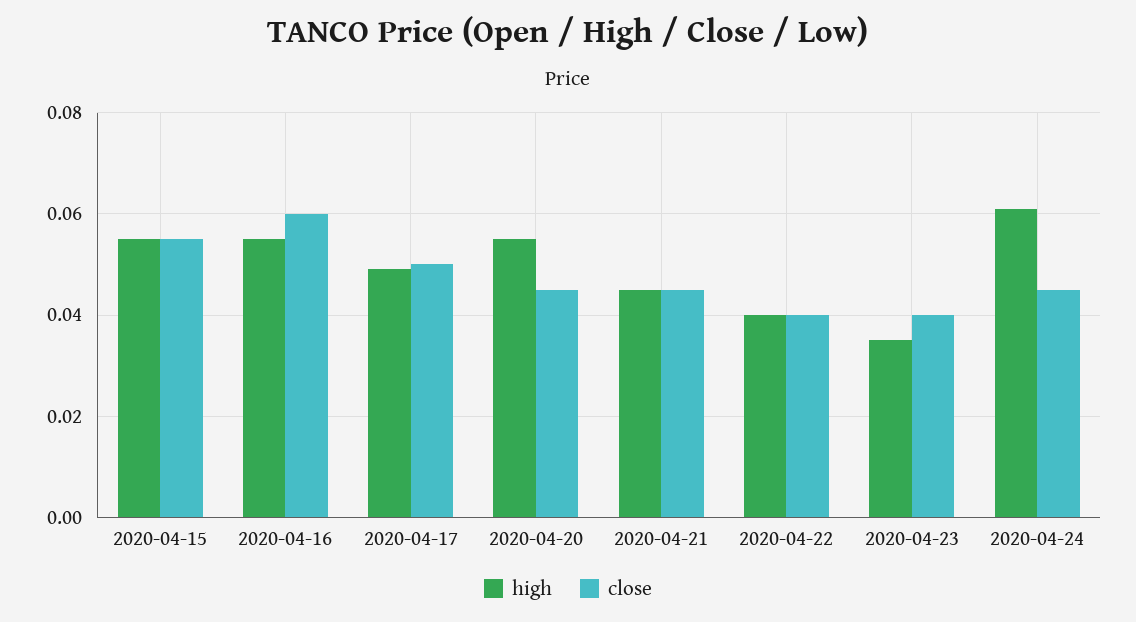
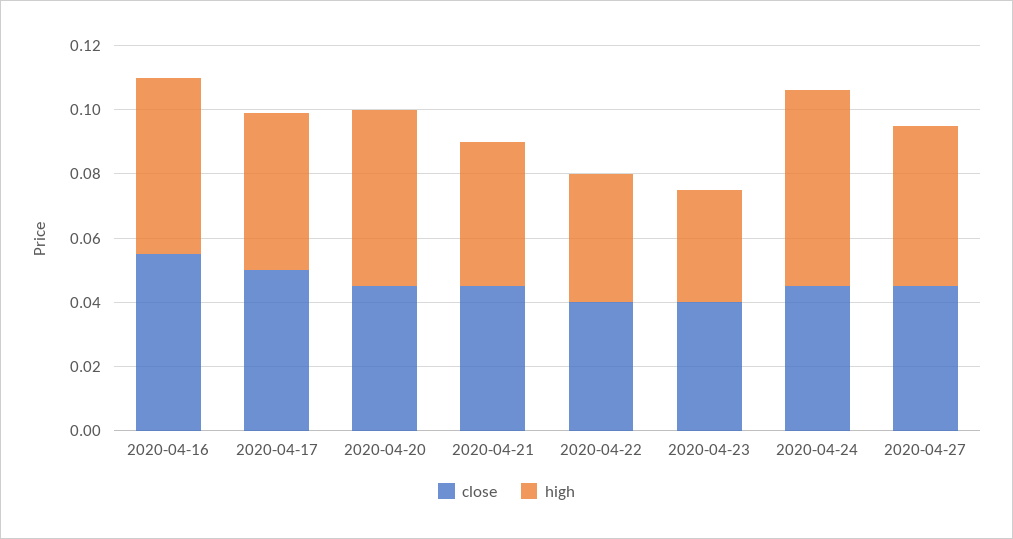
high, 2020-04-15: 0.055 -> none
close, 2020-04-15: 0.055 -> none
close, 2020-04-16: 0.06 -> 0.055
close, 2020-04-27: none -> 0.045
high, 2020-04-27: none -> 0.05

